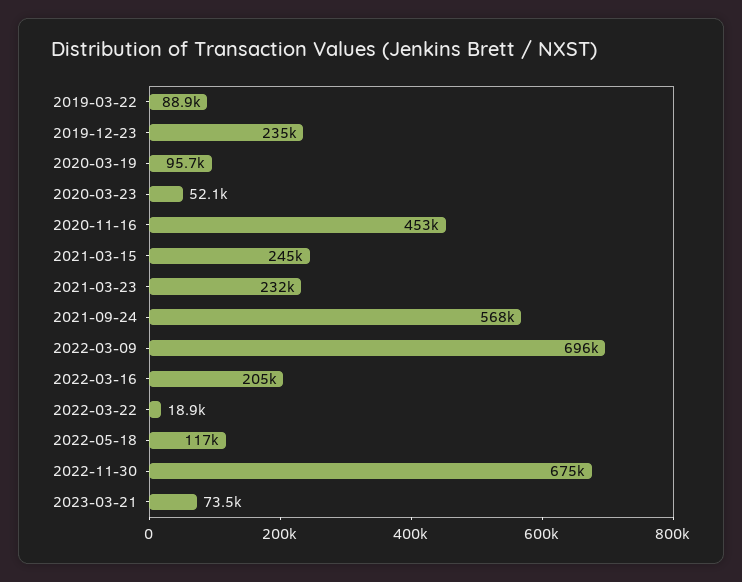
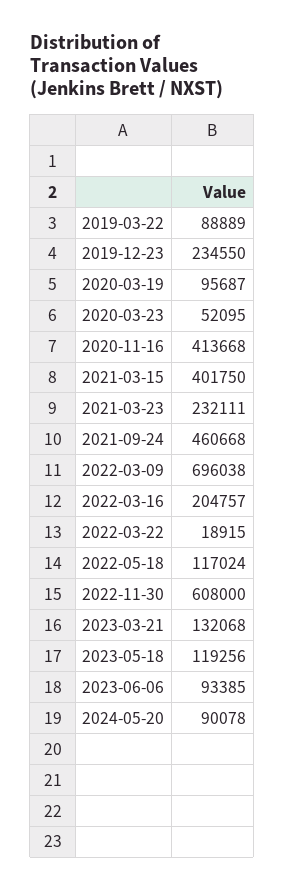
2020-11-16: 453000 -> 413668
2021-03-15: 245000 -> 401750
2021-09-24: 568000 -> 460668
2022-11-30: 675000 -> 608000
2023-03-21: 73500 -> 132068
2023-05-18: none -> 119256
2023-06-06: none -> 93385
2024-05-20: none -> 90078

